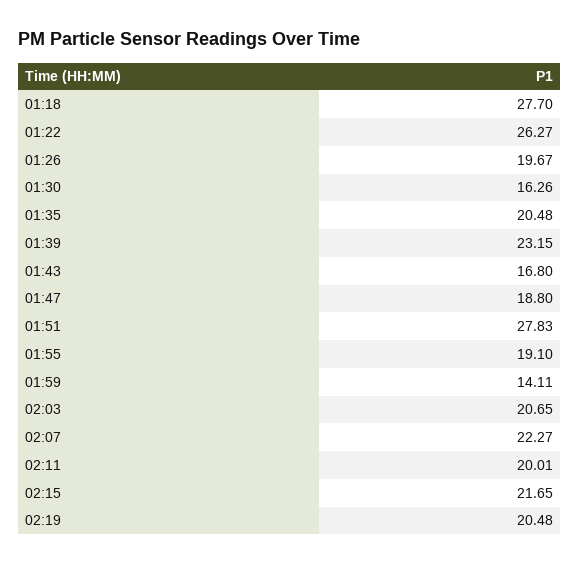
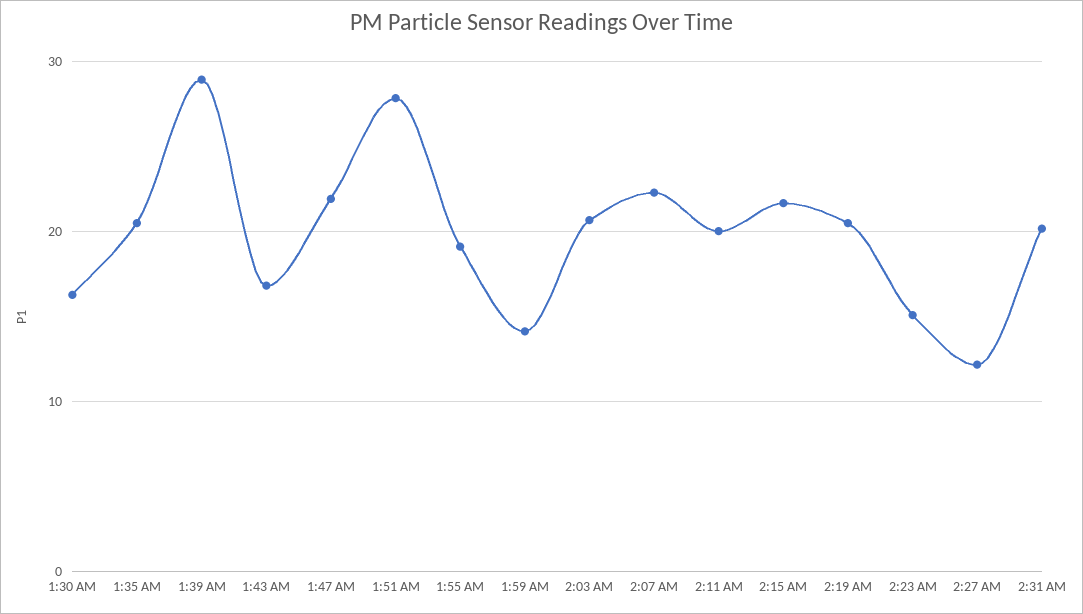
01:18: 27.7 -> none
01:22: 26.27 -> none
01:26: 19.67 -> none
01:39: 23.15 -> 29
01:47: 18.8 -> 22
2:23 AM: none -> 15
2:27 AM: none -> 12
2:31 AM: none -> 20

